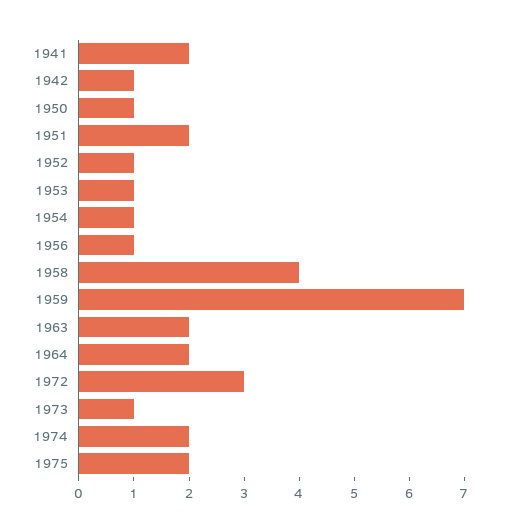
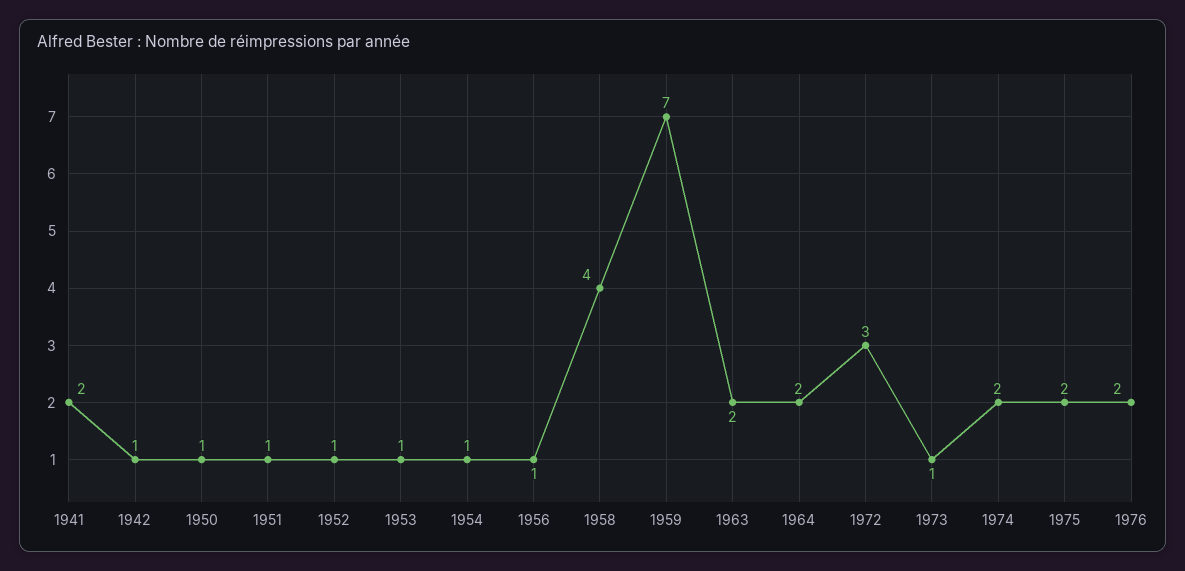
1951: 2 -> 1
1976: none -> 2

